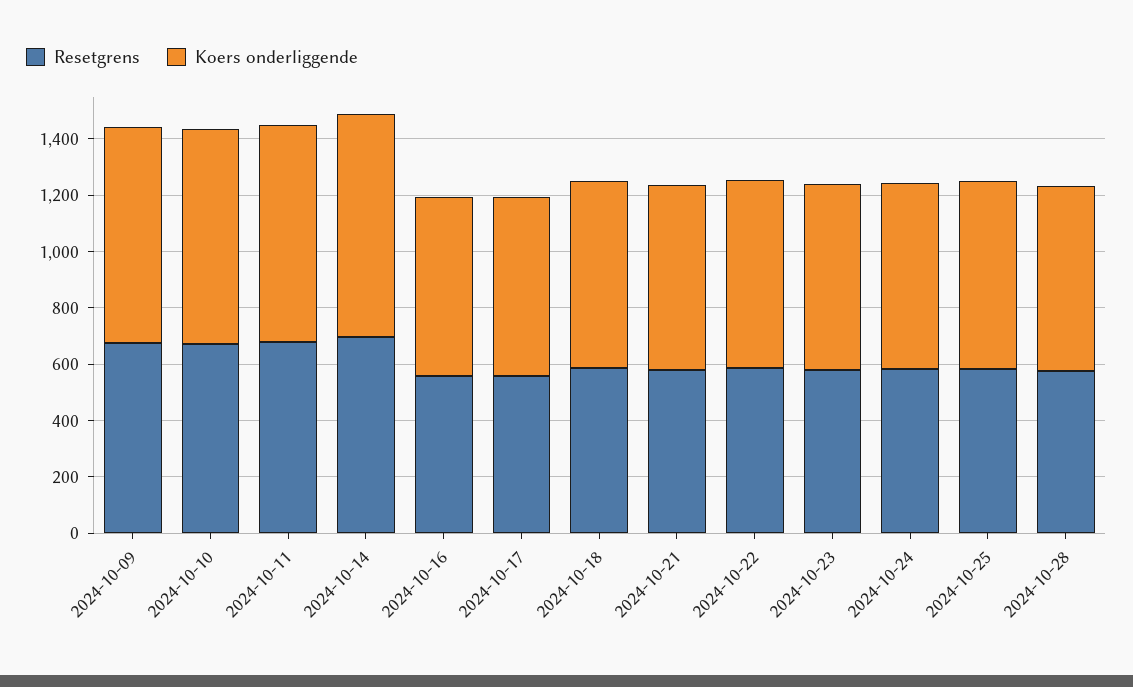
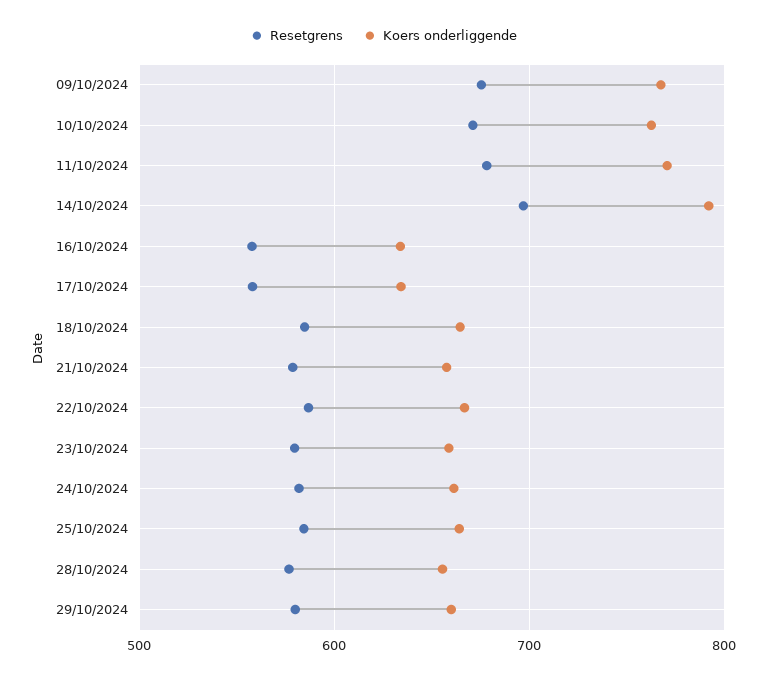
Resetgrens, 29/10/2024: none -> 580
Koers onderliggende, 29/10/2024: none -> 660

